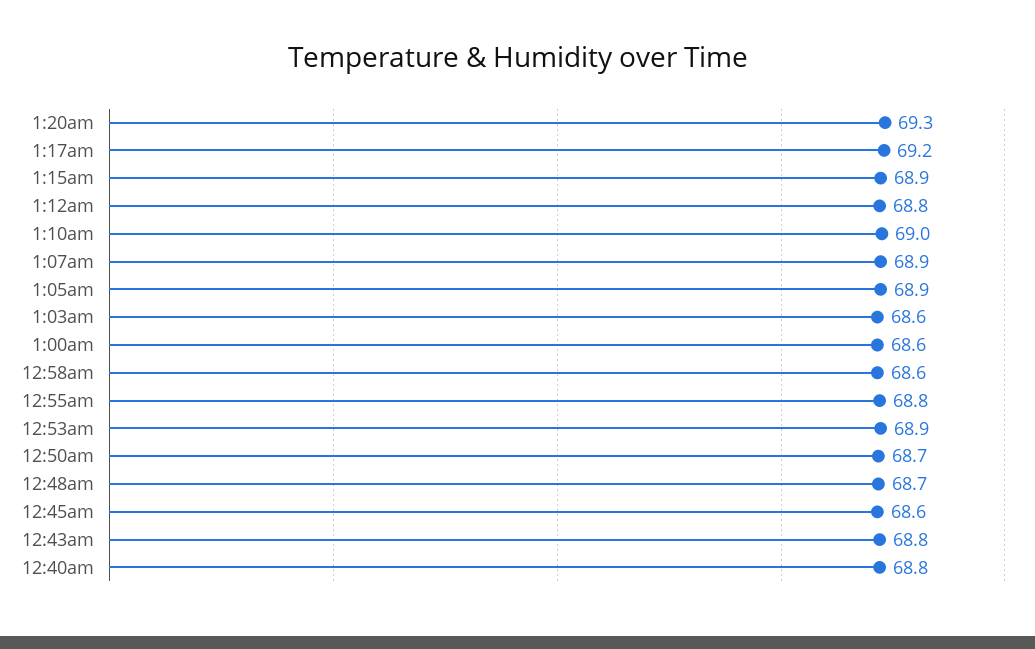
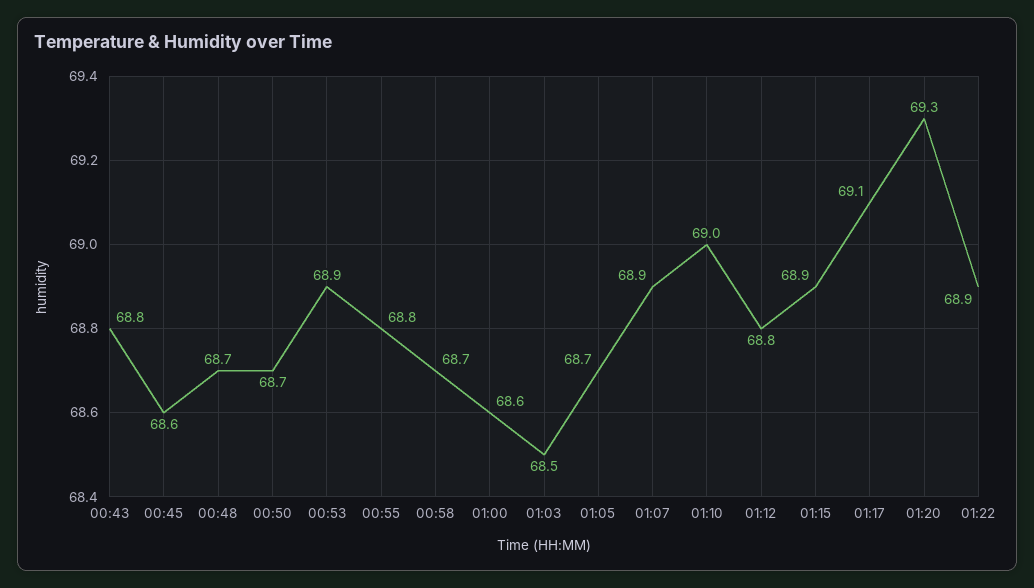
1:17am: 69.2 -> 69.1
1:05am: 68.9 -> 68.7
1:03am: 68.6 -> 68.5
12:58am: 68.6 -> 68.7
12:40am: 68.8 -> none
01:22: none -> 68.9

